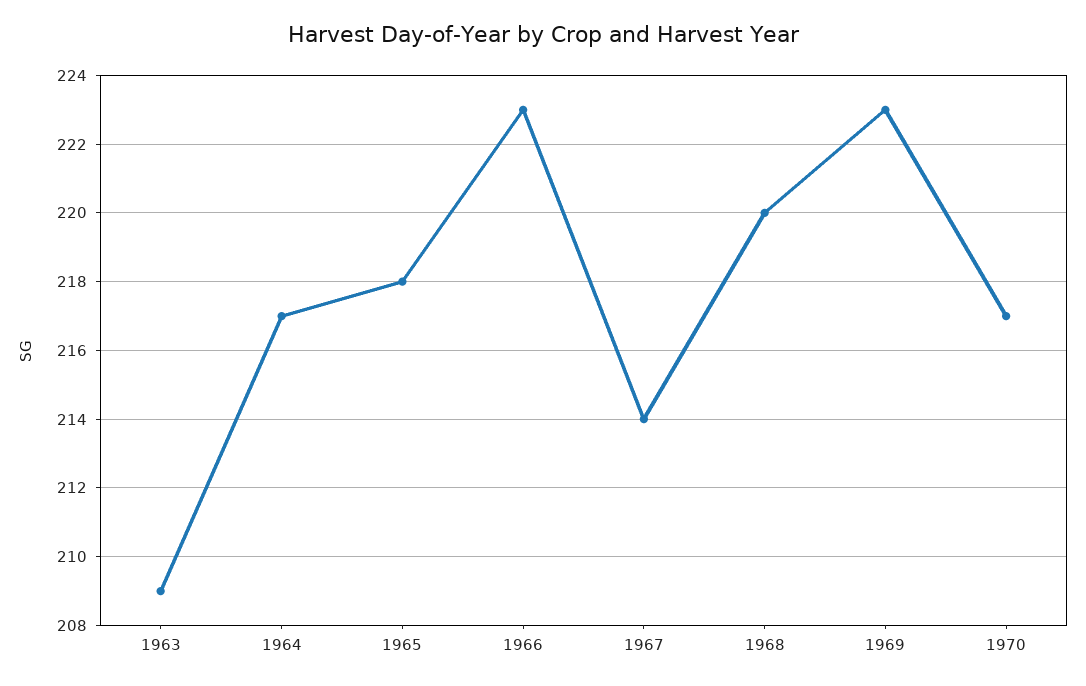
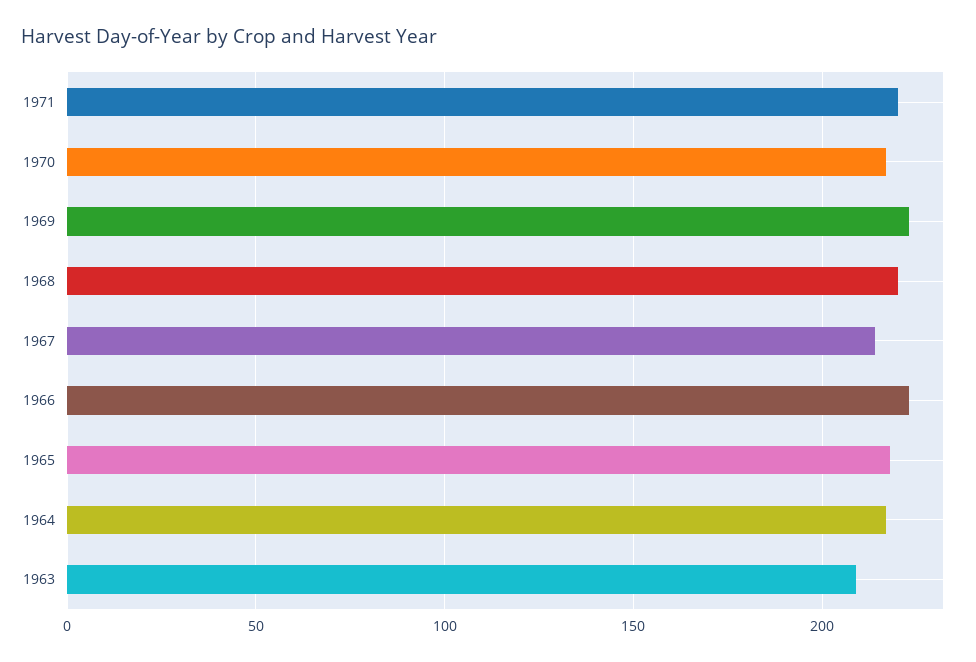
1971: none -> 220

